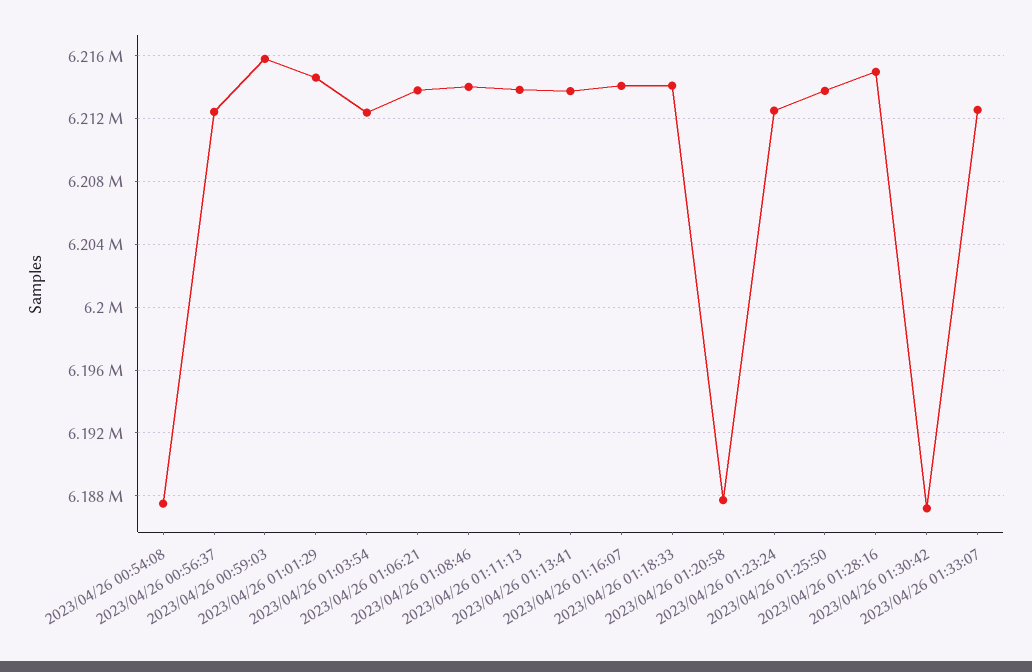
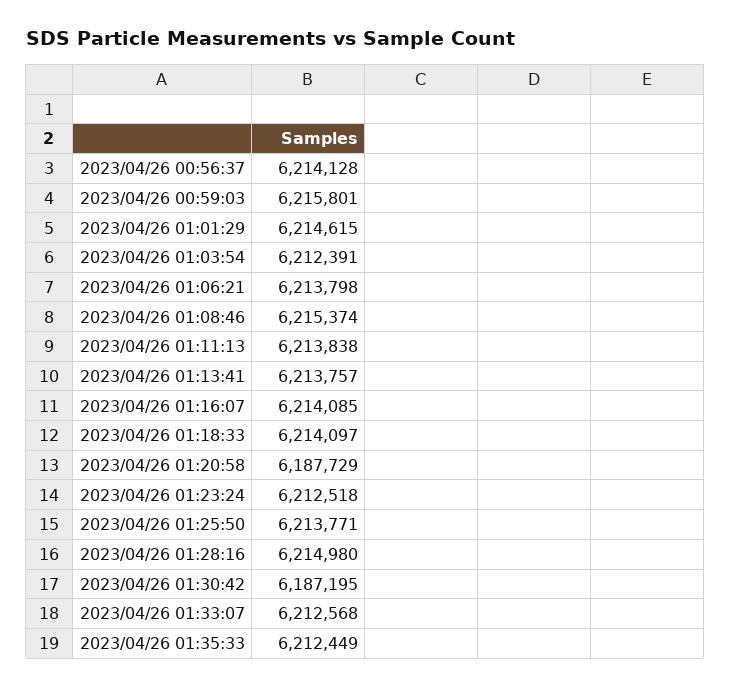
2023/04/26 00:54:08: 6187500 -> none
2023/04/26 00:56:37: 6212500 -> 6214128
2023/04/26 01:08:46: 6214000 -> 6215374
2023/04/26 01:35:33: none -> 6212449

